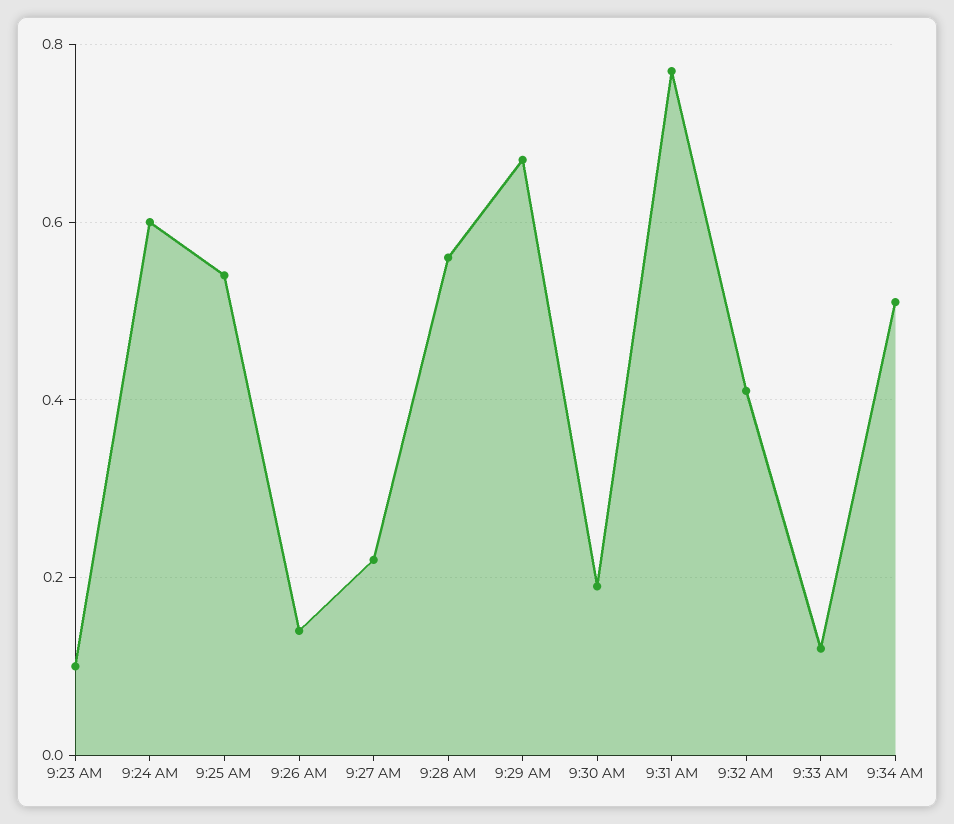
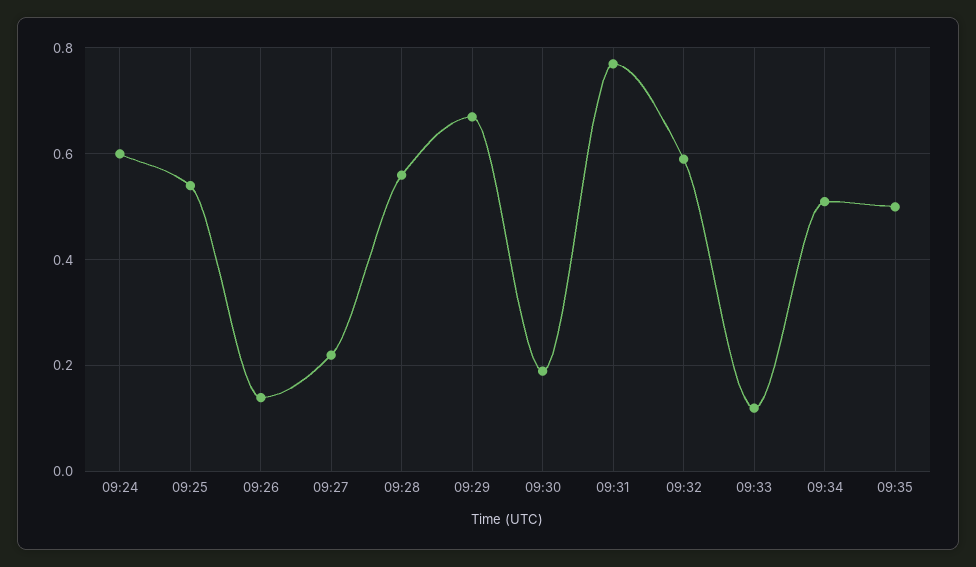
9:23 AM: 0.1 -> none
9:32 AM: 0.4 -> 0.6
09:35: none -> 0.5

